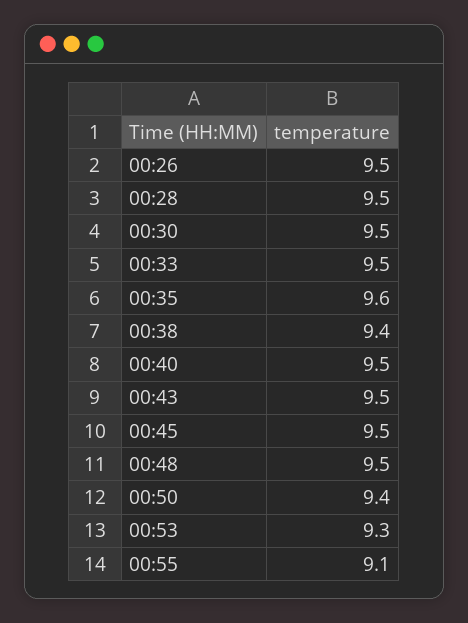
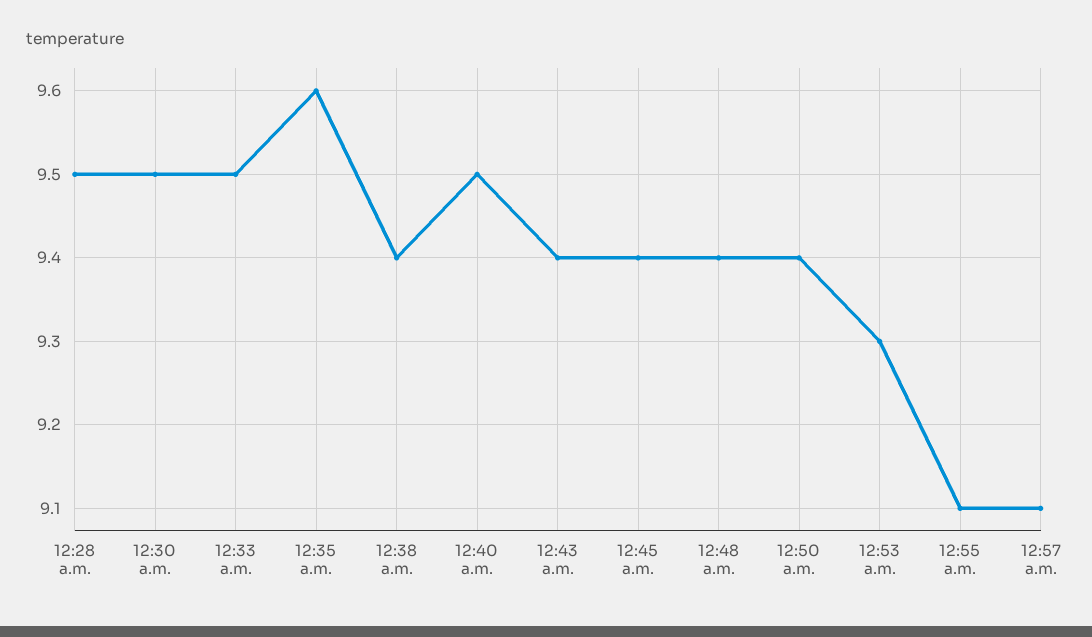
00:26: 9.5 -> none
00:43: 9.5 -> 9.4
00:45: 9.5 -> 9.4
00:48: 9.5 -> 9.4
12:57 a.m.: none -> 9.1

